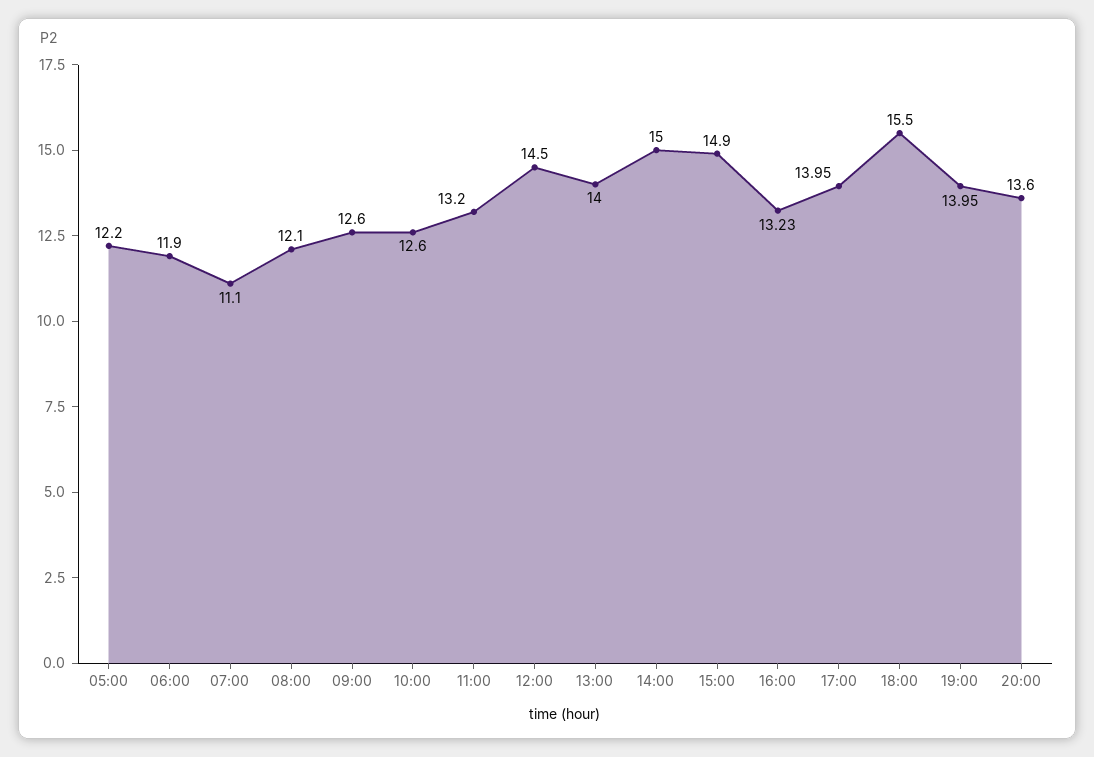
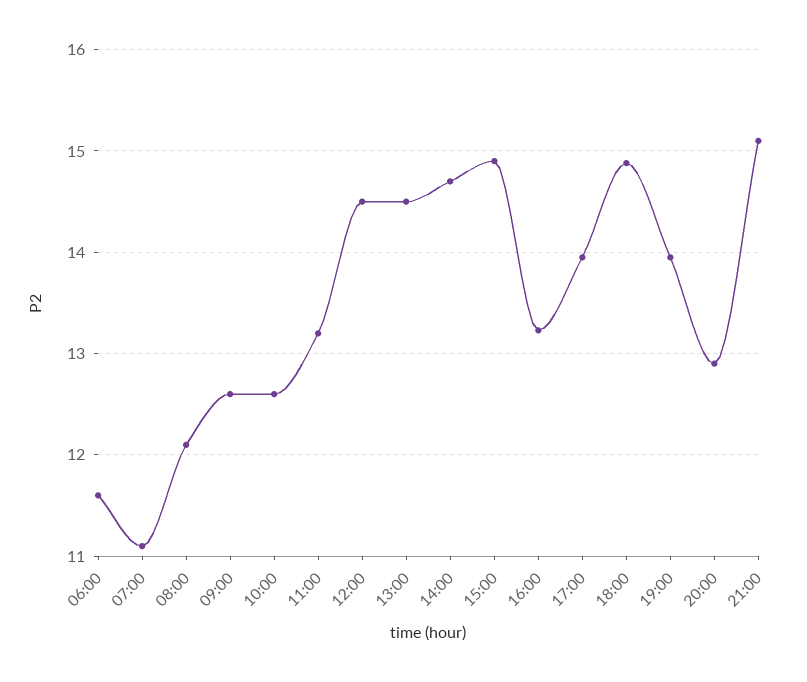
05:00: 12.2 -> none
06:00: 11.9 -> 11.6
13:00: 14 -> 14.5
14:00: 15 -> 14.7
18:00: 15.5 -> 14.9
20:00: 13.6 -> 12.9
21:00: none -> 15.1

